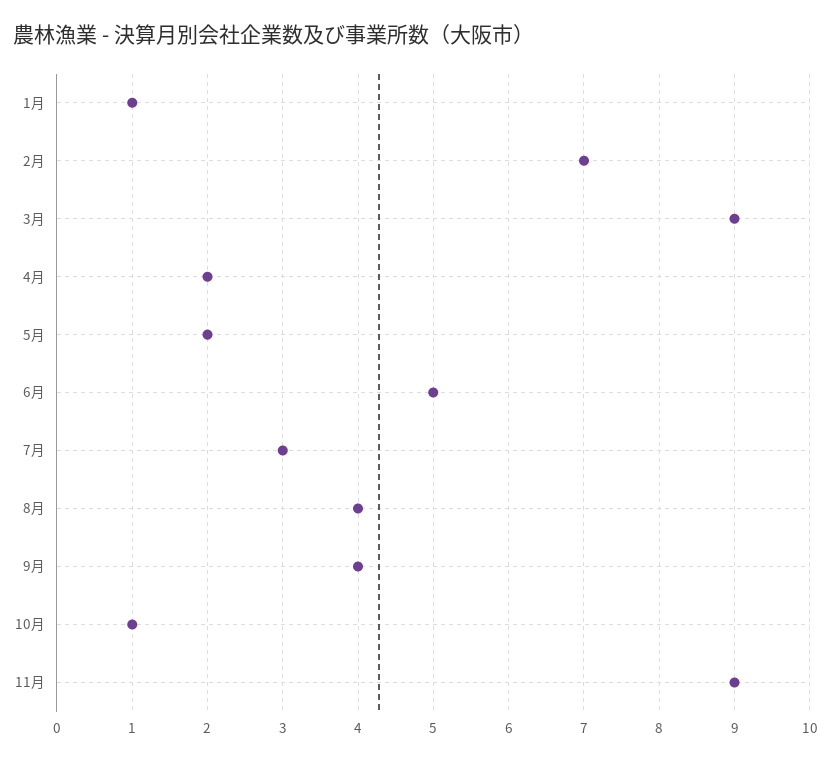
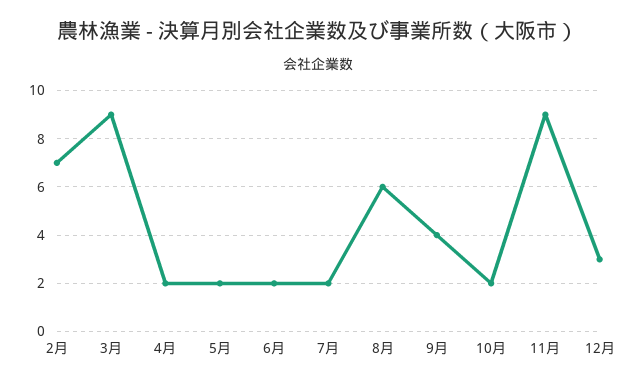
1月: 1 -> none
6月: 5 -> 2
7月: 3 -> 2
8月: 4 -> 6
10月: 1 -> 2
12月: none -> 3

